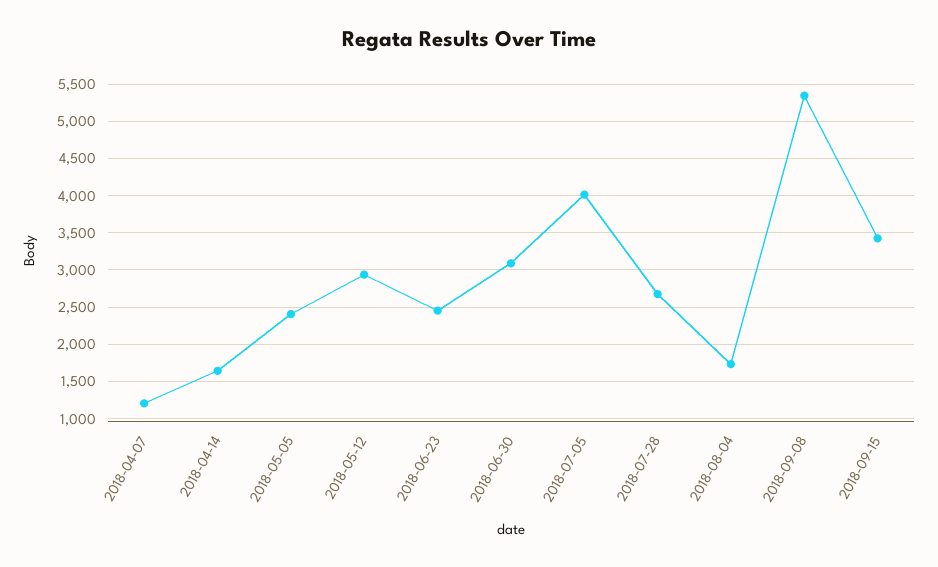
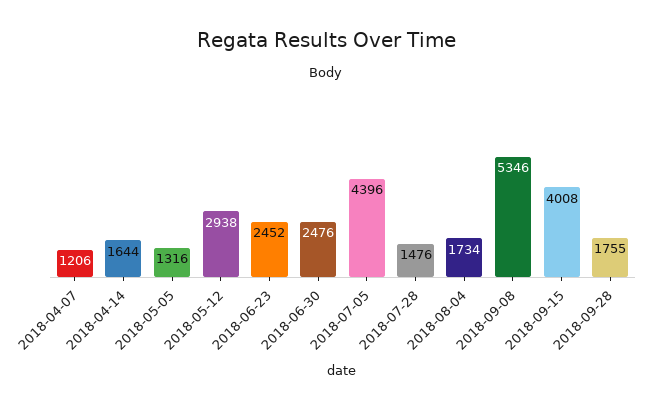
2018-05-05: 2400 -> 1316
2018-06-30: 3100 -> 2476
2018-07-05: 4000 -> 4396
2018-07-28: 2700 -> 1476
2018-09-15: 3400 -> 4008
2018-09-28: none -> 1755

